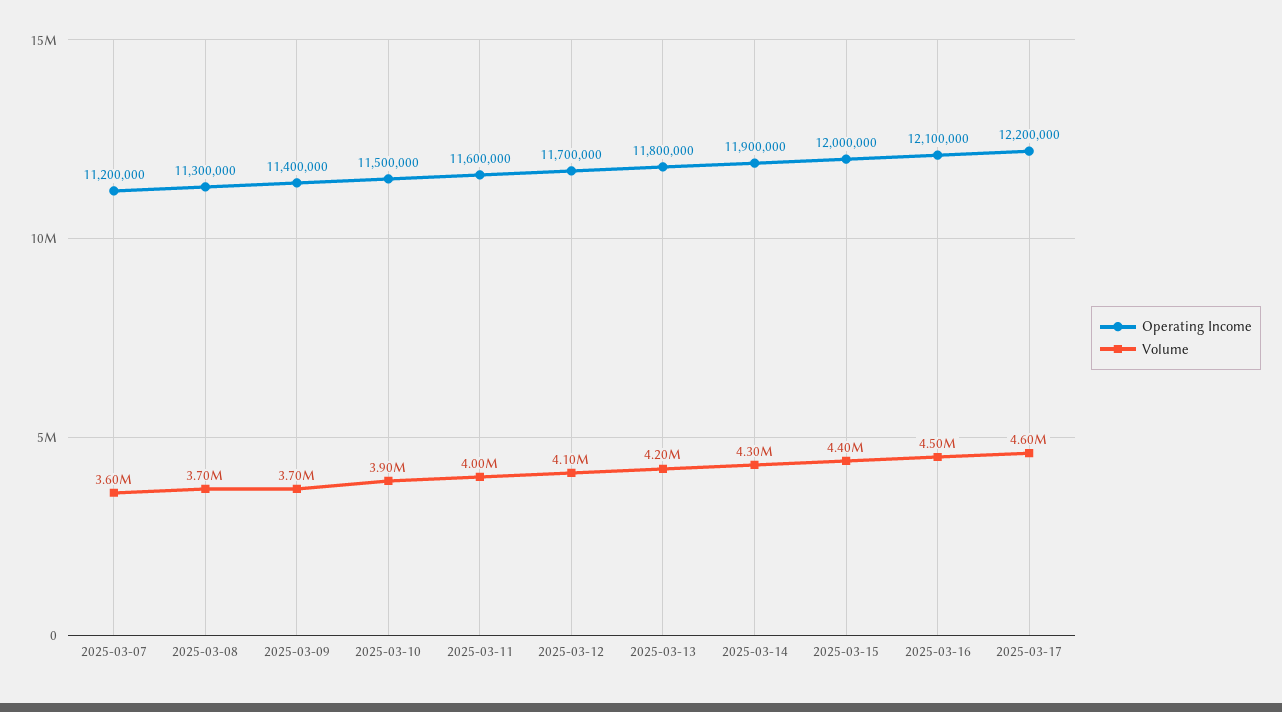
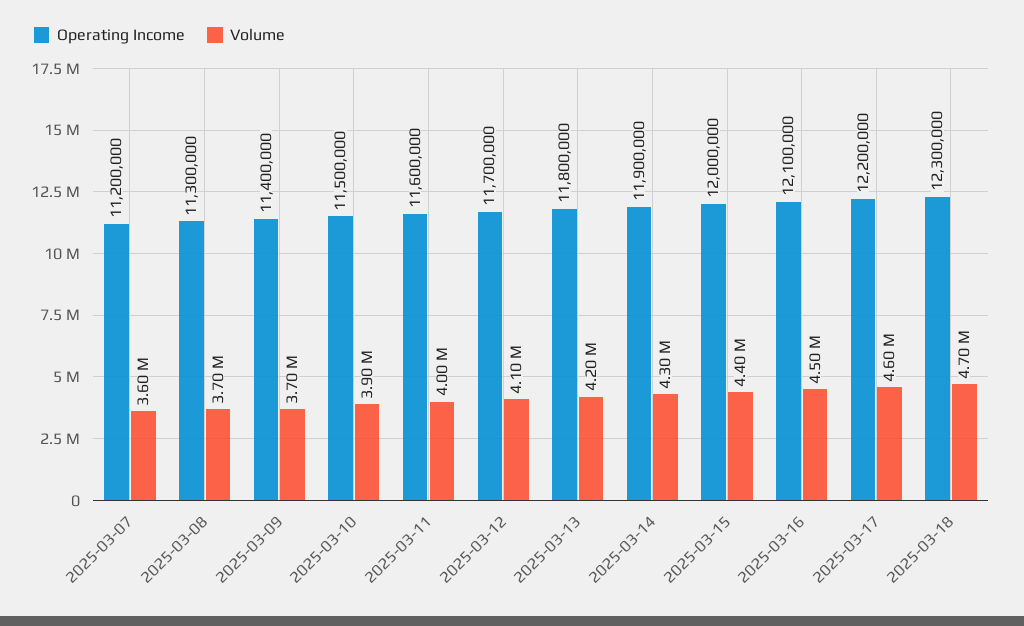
Operating Income, 2025-03-18: none -> 12300000
Volume, 2025-03-18: none -> 4700000

